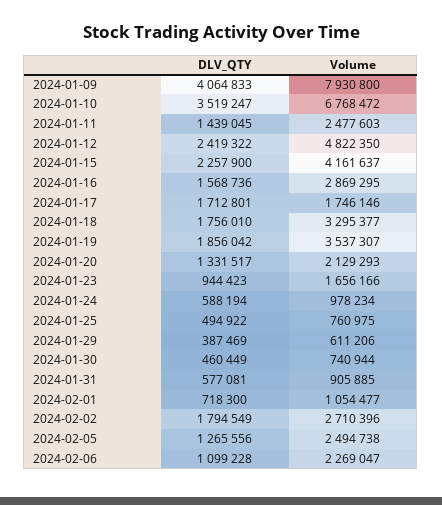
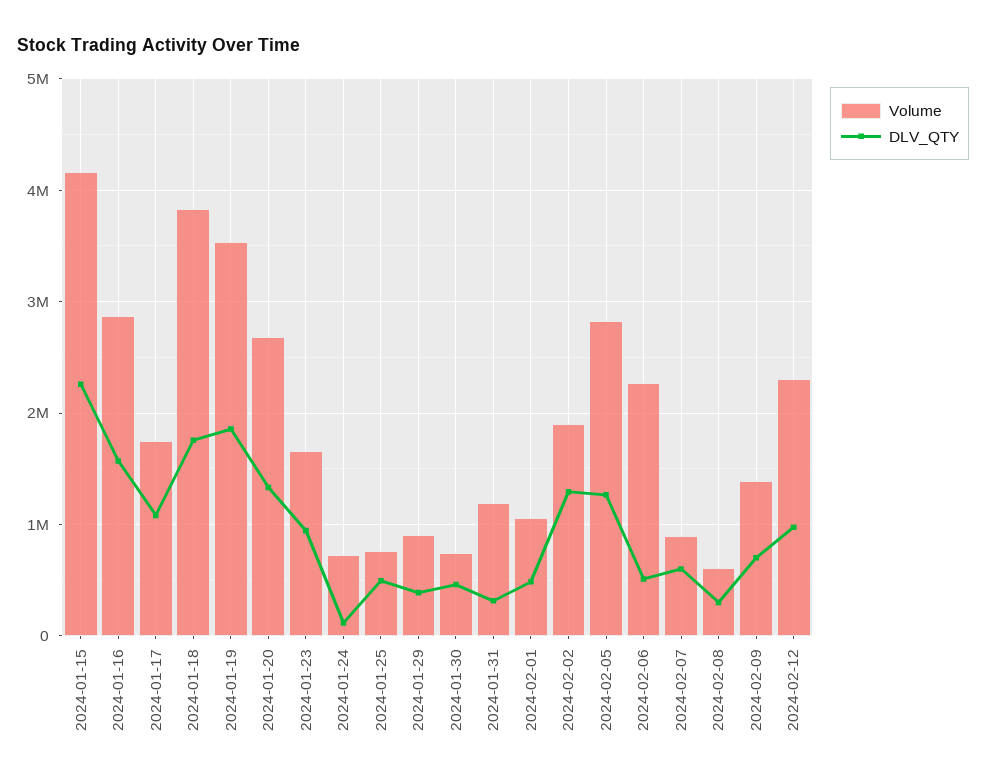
DLV_QTY, 2024-01-09: 4064833 -> none
Volume, 2024-01-09: 7930800 -> none
DLV_QTY, 2024-01-10: 3519247 -> none
Volume, 2024-01-10: 6768472 -> none
DLV_QTY, 2024-01-11: 1439045 -> none
Volume, 2024-01-11: 2477603 -> none
DLV_QTY, 2024-01-12: 2419322 -> none
Volume, 2024-01-12: 4822350 -> none
DLV_QTY, 2024-01-17: 1712801 -> 1100000
Volume, 2024-01-18: 3295377 -> 3800000
Volume, 2024-01-20: 2129293 -> 2700000
DLV_QTY, 2024-01-24: 588194 -> 100000
Volume, 2024-01-24: 978234 -> 700000
Volume, 2024-01-29: 611206 -> 900000
DLV_QTY, 2024-01-31: 577081 -> 300000
Volume, 2024-01-31: 905885 -> 1200000
DLV_QTY, 2024-02-01: 718300 -> 500000
DLV_QTY, 2024-02-02: 1794549 -> 1300000
Volume, 2024-02-02: 2710396 -> 1900000
Volume, 2024-02-05: 2494738 -> 2800000
DLV_QTY, 2024-02-06: 1099228 -> 500000
Volume, 2024-02-07: none -> 900000
DLV_QTY, 2024-02-07: none -> 600000
Volume, 2024-02-08: none -> 600000
DLV_QTY, 2024-02-08: none -> 300000
Volume, 2024-02-09: none -> 1400000
DLV_QTY, 2024-02-09: none -> 700000
Volume, 2024-02-12: none -> 2300000
DLV_QTY, 2024-02-12: none -> 1000000

